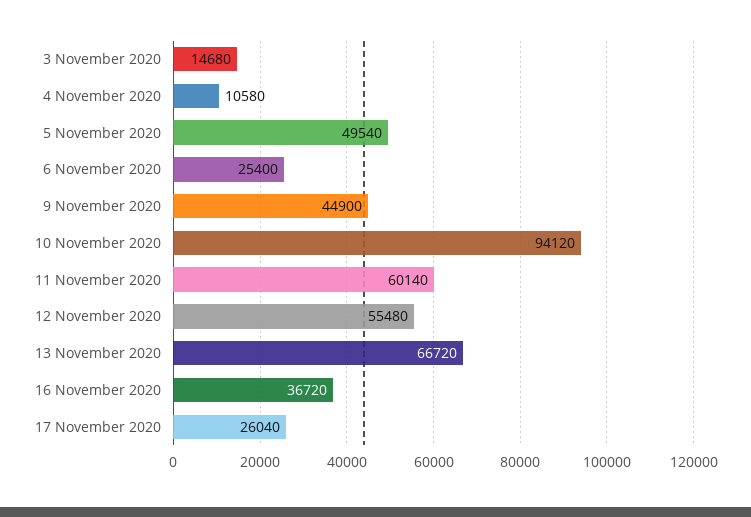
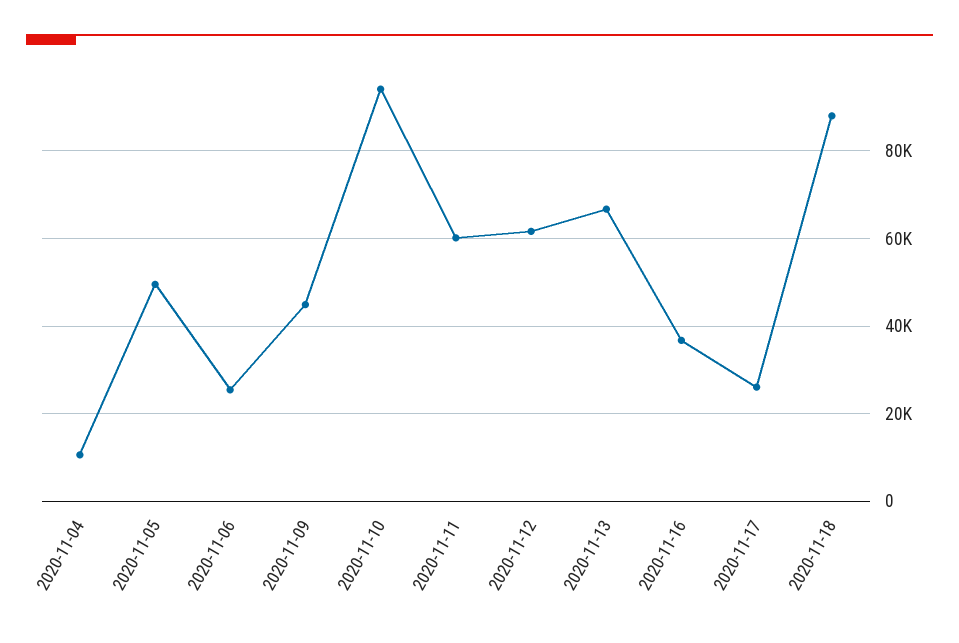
3 November 2020: 14680 -> none
12 November 2020: 55480 -> 62000
2020-11-18: none -> 88000

